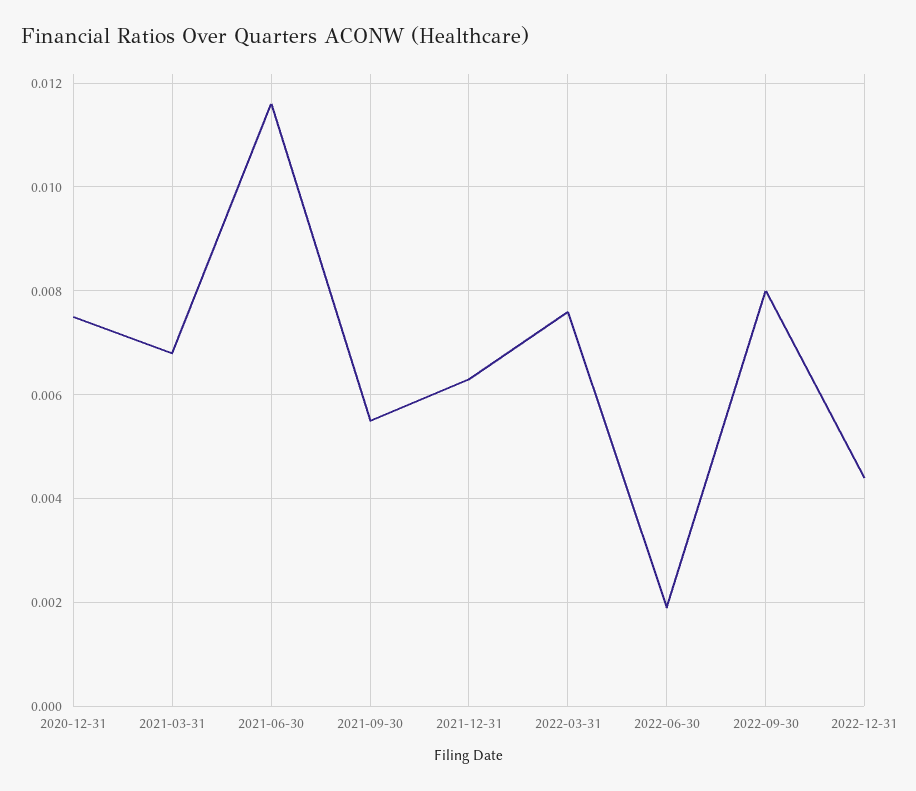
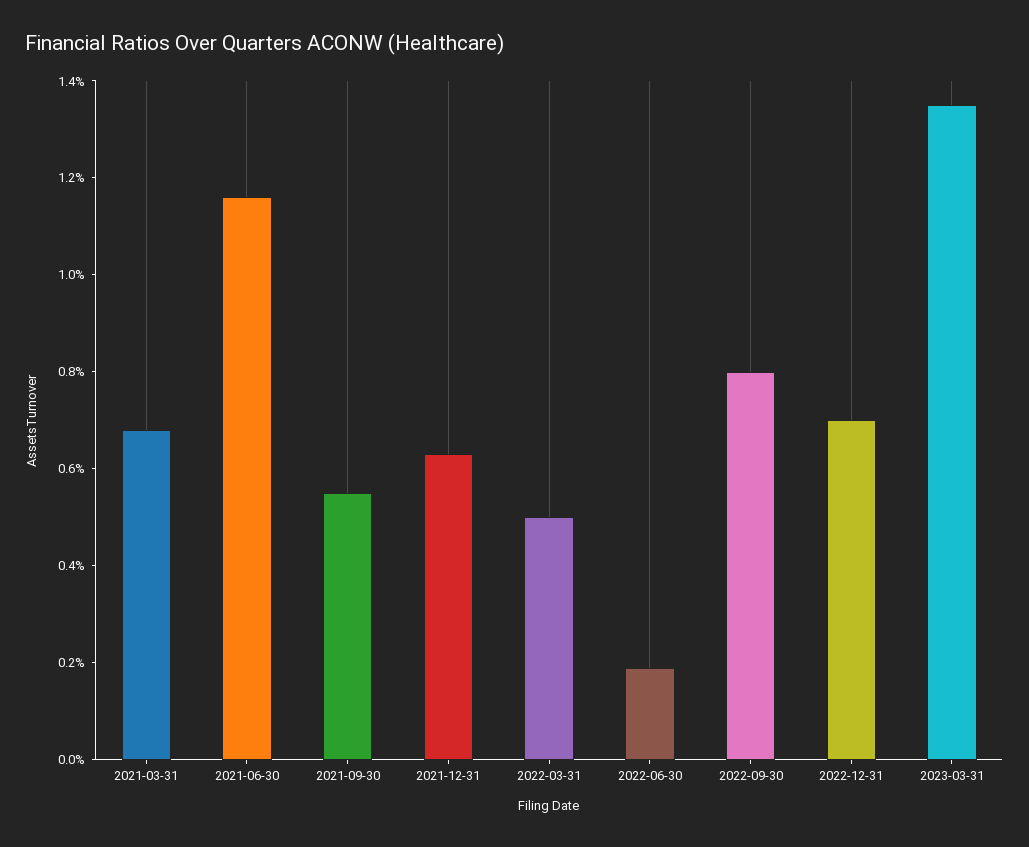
2020-12-31: 0.0075 -> none
2022-03-31: 0.0075 -> 0.005
2022-12-31: 0.0045 -> 0.007
2023-03-31: none -> 0.0135

